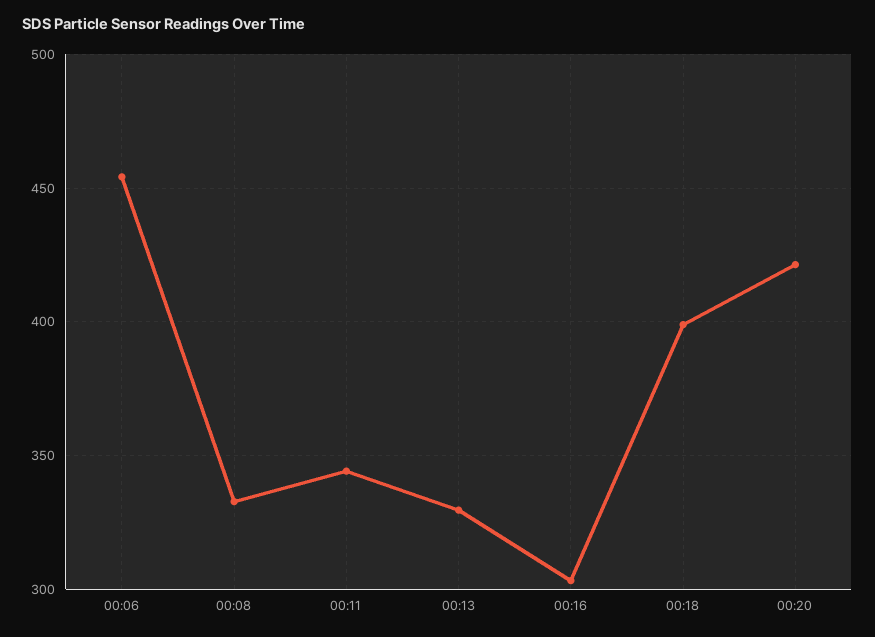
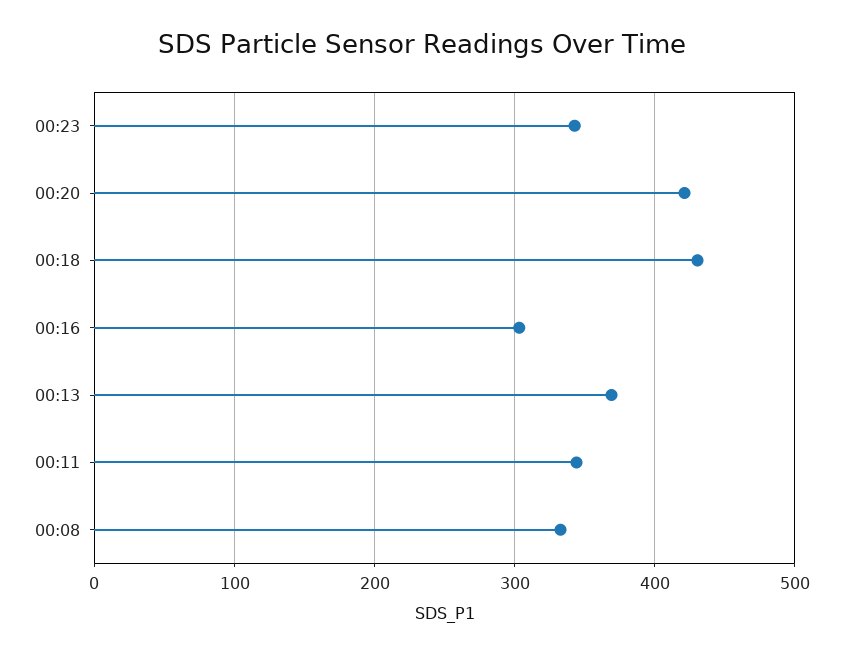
00:06: 455 -> none
00:13: 330 -> 370
00:18: 400 -> 430
00:23: none -> 340

